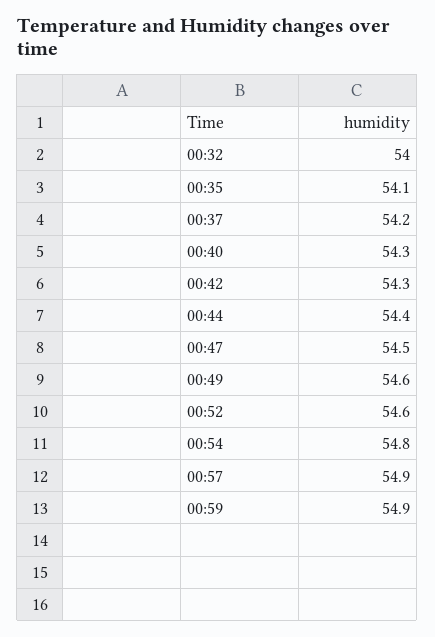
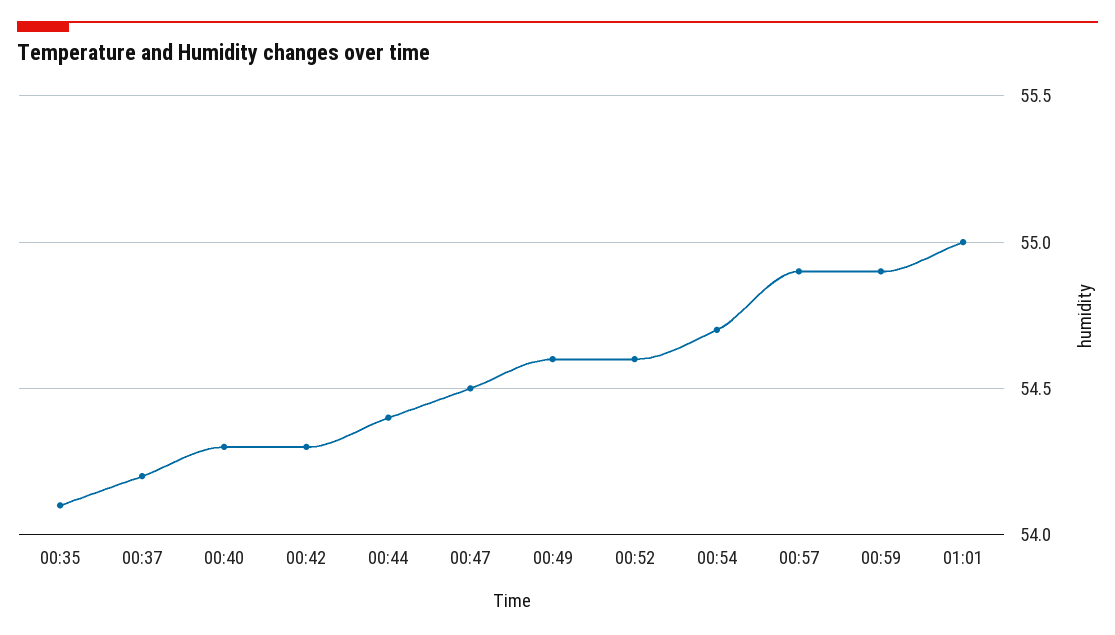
00:32: 54 -> none
00:54: 54.8 -> 54.7
01:01: none -> 55

